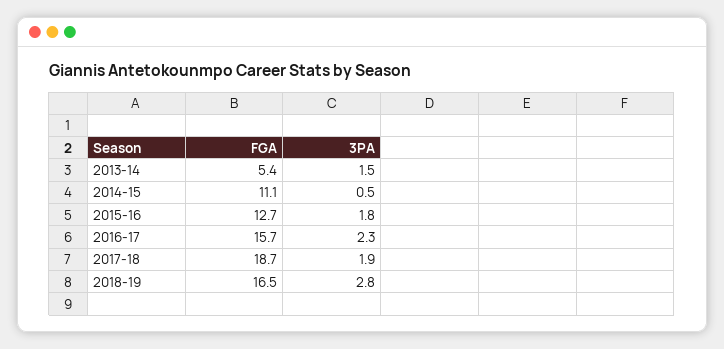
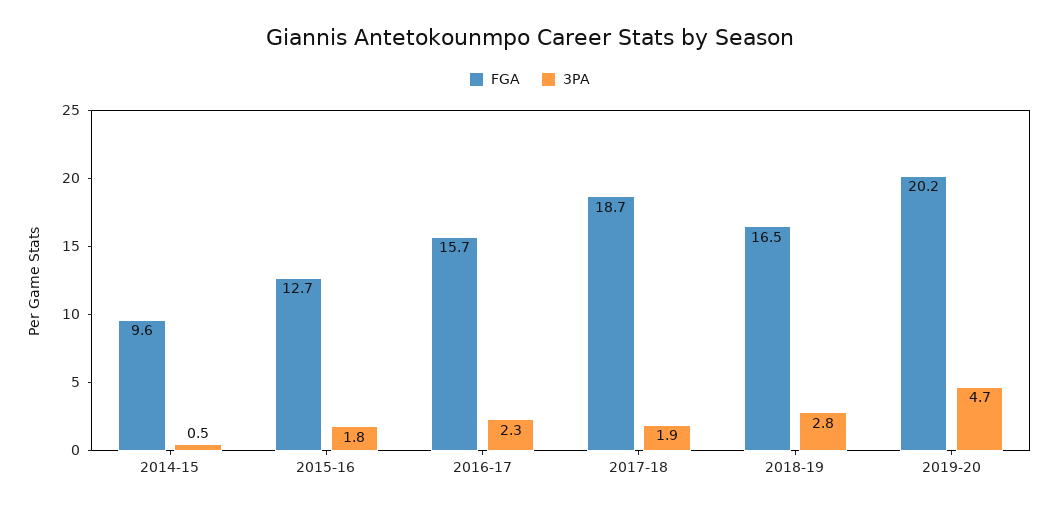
FGA, 2013-14: 5.4 -> none
3PA, 2013-14: 1.5 -> none
FGA, 2014-15: 11.1 -> 9.6
FGA, 2019-20: none -> 20.2
3PA, 2019-20: none -> 4.7

